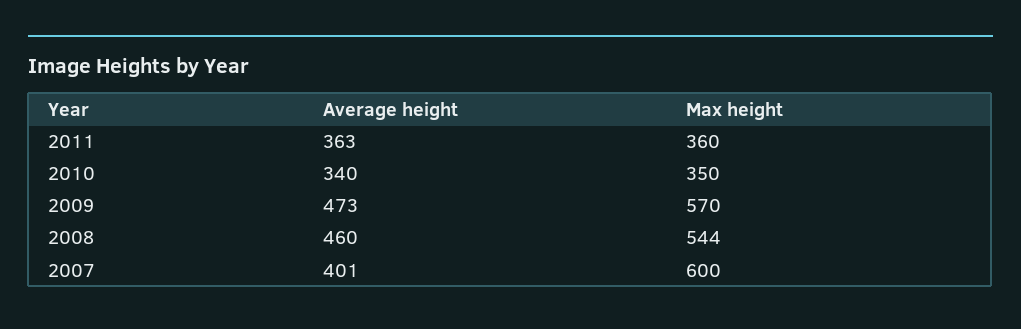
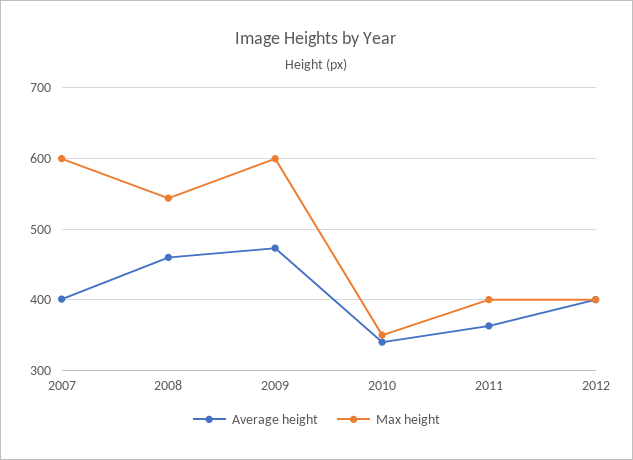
Max height, 2011: 360 -> 400
Max height, 2009: 570 -> 600
Average height, 2012: none -> 400
Max height, 2012: none -> 400

